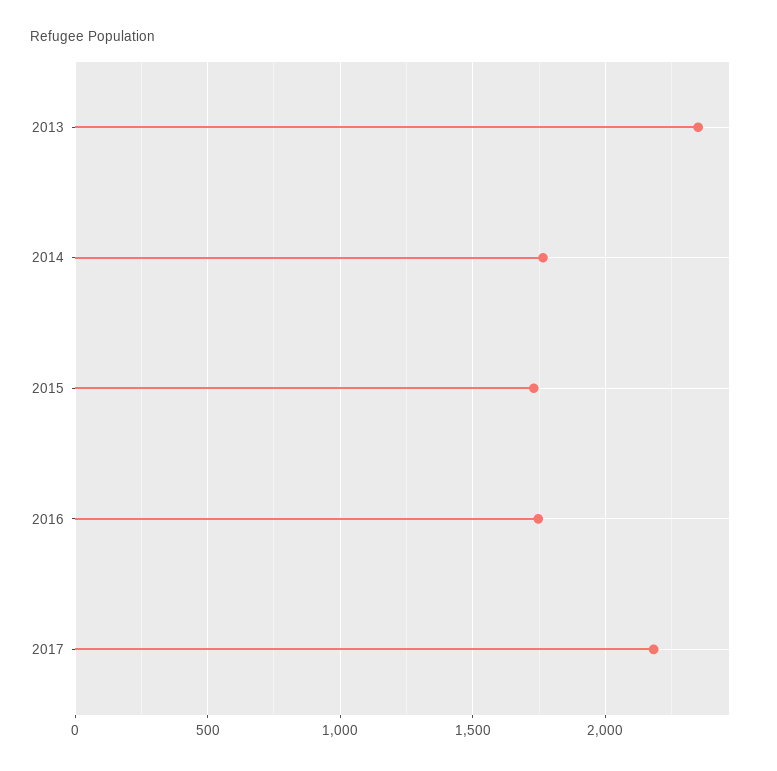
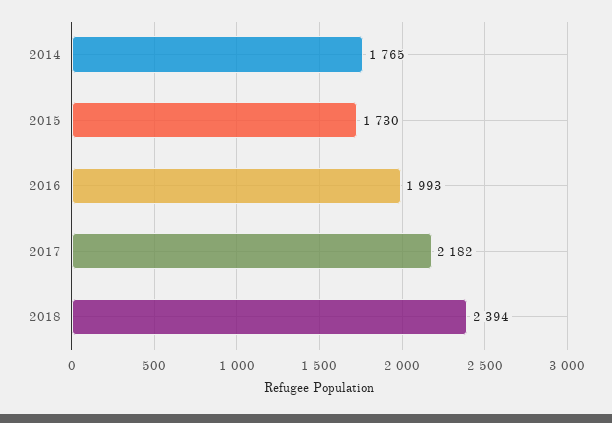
2013: 2350 -> none
2016: 1750 -> 1993
2018: none -> 2394

